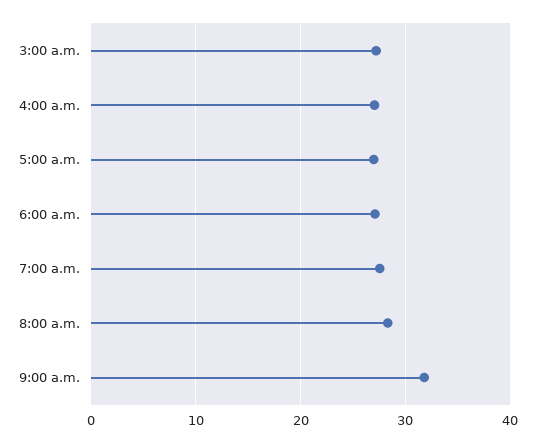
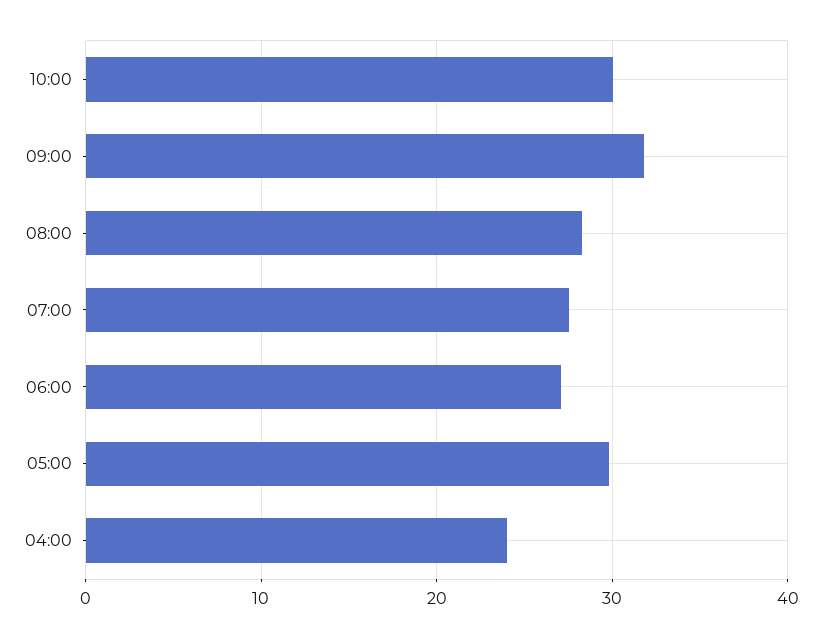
3:00 a.m.: 27 -> none
4:00 a.m.: 27 -> 24
5:00 a.m.: 27 -> 30
10:00: none -> 30

